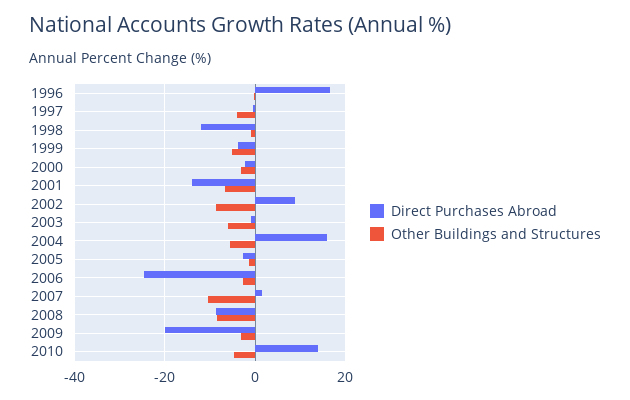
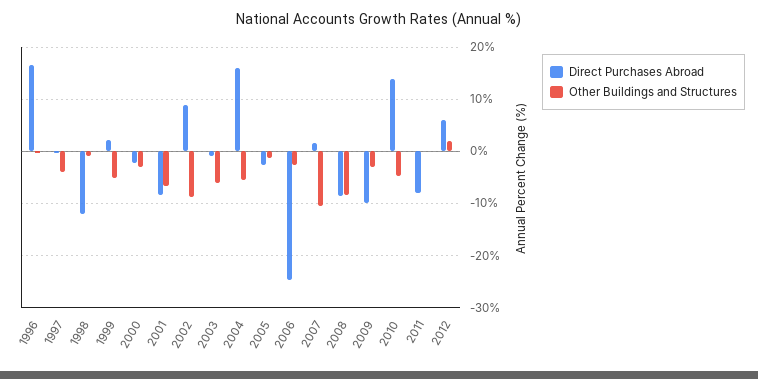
Direct Purchases Abroad, 1999: -4 -> 2
Direct Purchases Abroad, 2001: -14 -> -8
Direct Purchases Abroad, 2009: -20 -> -10
Direct Purchases Abroad, 2011: none -> -8
Other Buildings and Structures, 2011: none -> 0
Direct Purchases Abroad, 2012: none -> 6
Other Buildings and Structures, 2012: none -> 2

